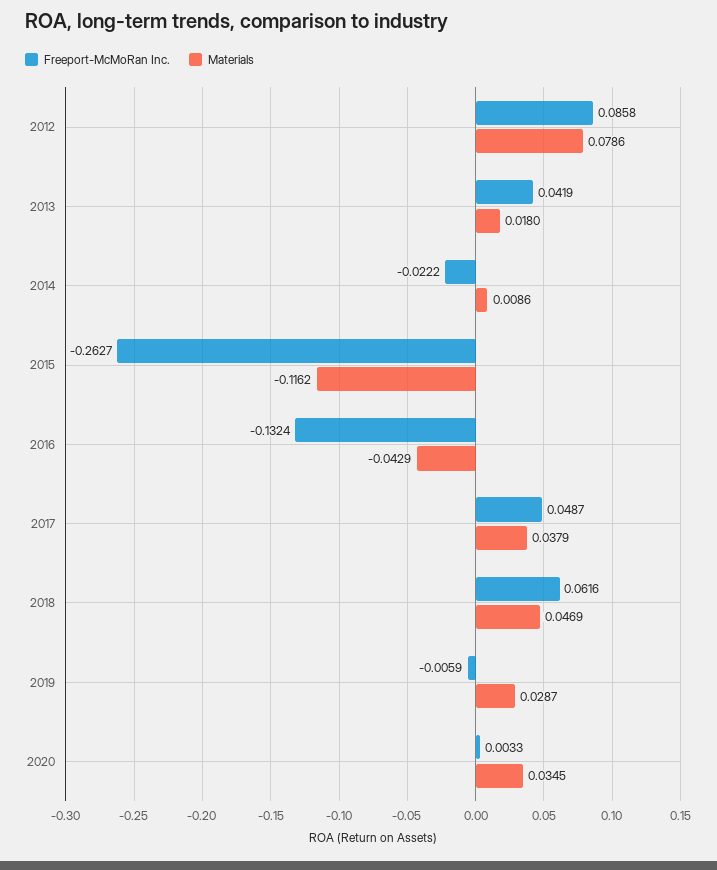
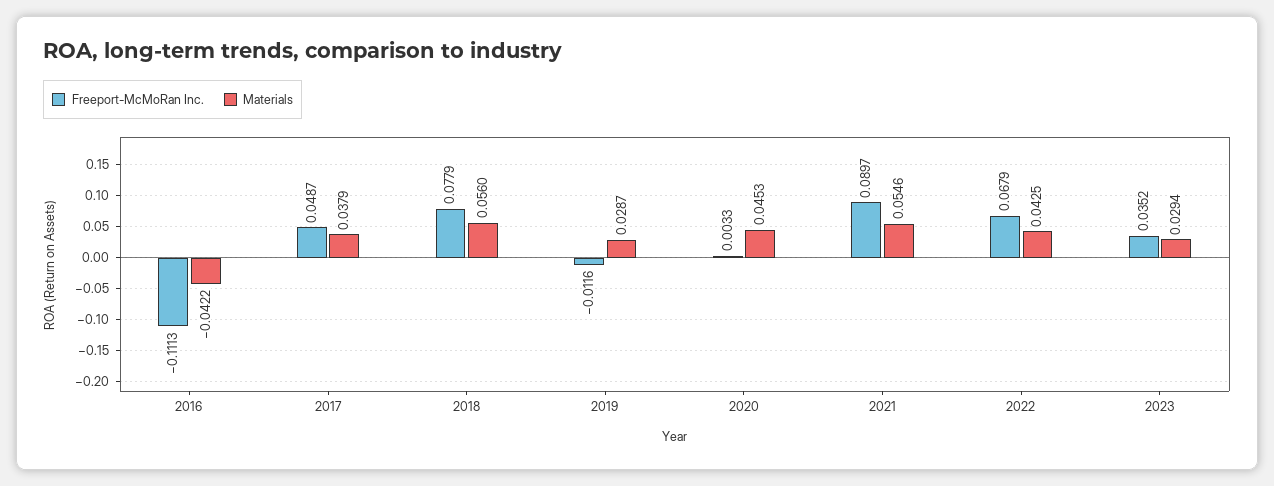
Freeport-McMoRan Inc., 2012: 0.0858 -> none
Materials, 2012: 0.0786 -> none
Freeport-McMoRan Inc., 2013: 0.0419 -> none
Materials, 2013: 0.018 -> none
Freeport-McMoRan Inc., 2014: -0.0222 -> none
Materials, 2014: 0.0086 -> none
Freeport-McMoRan Inc., 2015: -0.2627 -> none
Materials, 2015: -0.1162 -> none
Freeport-McMoRan Inc., 2016: -0.1324 -> -0.1113
Materials, 2016: -0.0429 -> -0.0422
Freeport-McMoRan Inc., 2018: 0.0616 -> 0.0779
Materials, 2018: 0.0469 -> 0.056
Freeport-McMoRan Inc., 2019: -0.0059 -> -0.0116
Materials, 2020: 0.0345 -> 0.0453
Freeport-McMoRan Inc., 2021: none -> 0.0897
Materials, 2021: none -> 0.0546
Freeport-McMoRan Inc., 2022: none -> 0.0679
Materials, 2022: none -> 0.0425
Freeport-McMoRan Inc., 2023: none -> 0.0352
Materials, 2023: none -> 0.0294

